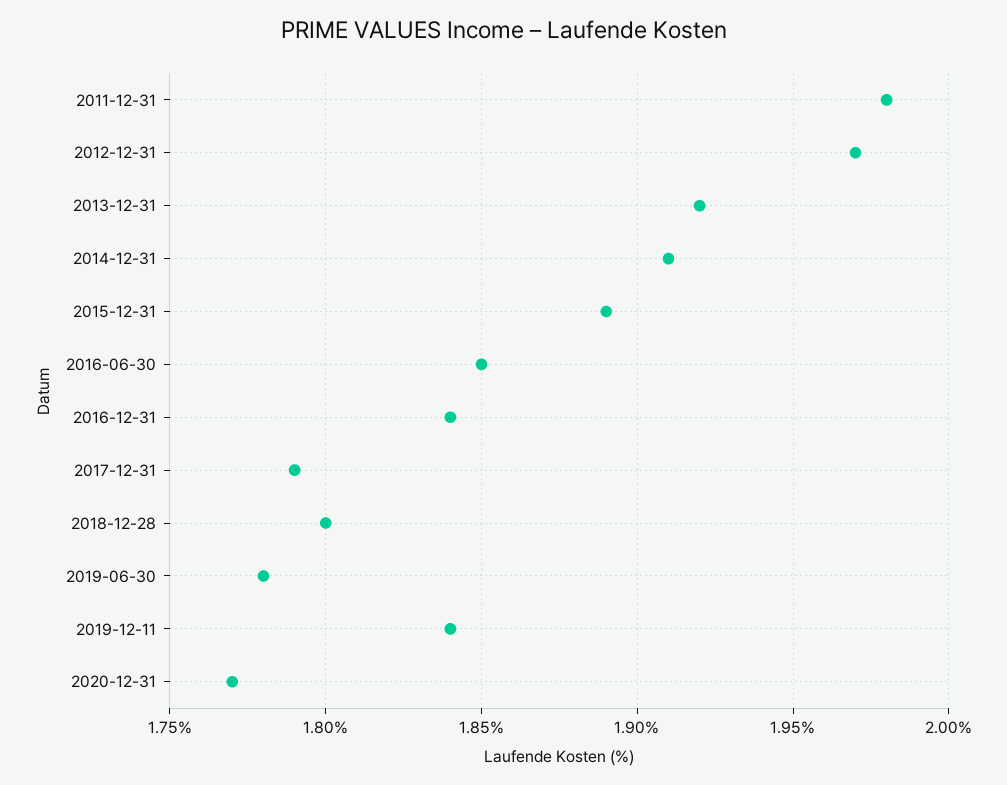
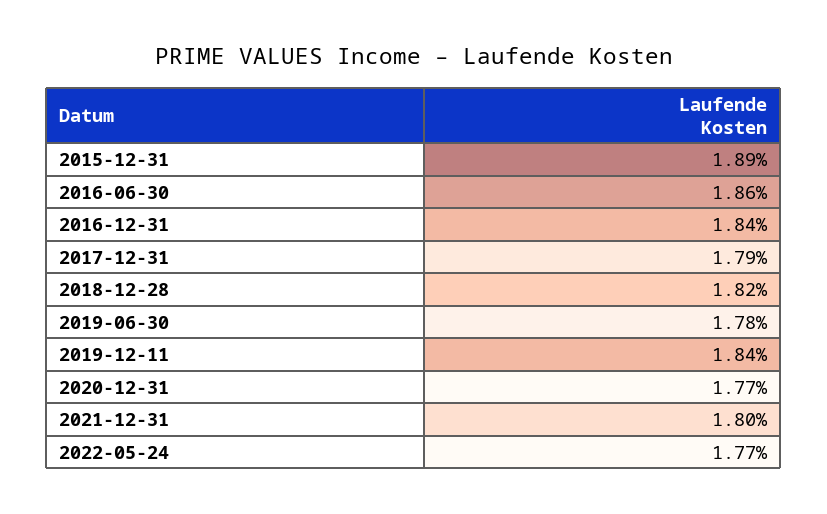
2011-12-31: 1.98 -> none
2012-12-31: 1.97 -> none
2013-12-31: 1.92 -> none
2014-12-31: 1.91 -> none
2016-06-30: 1.85 -> 1.86
2018-12-28: 1.8 -> 1.82
2021-12-31: none -> 1.8
2022-05-24: none -> 1.77

